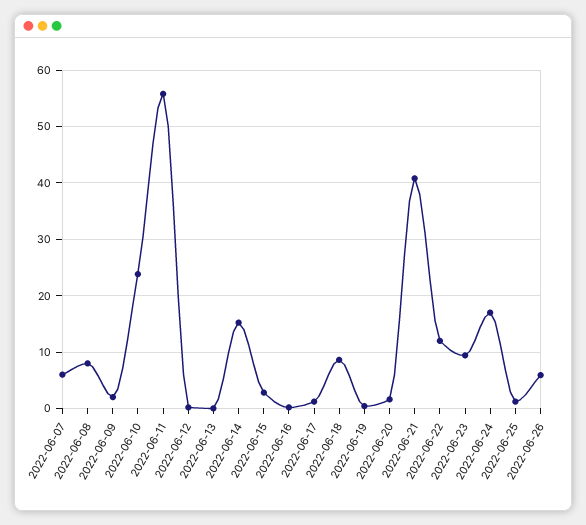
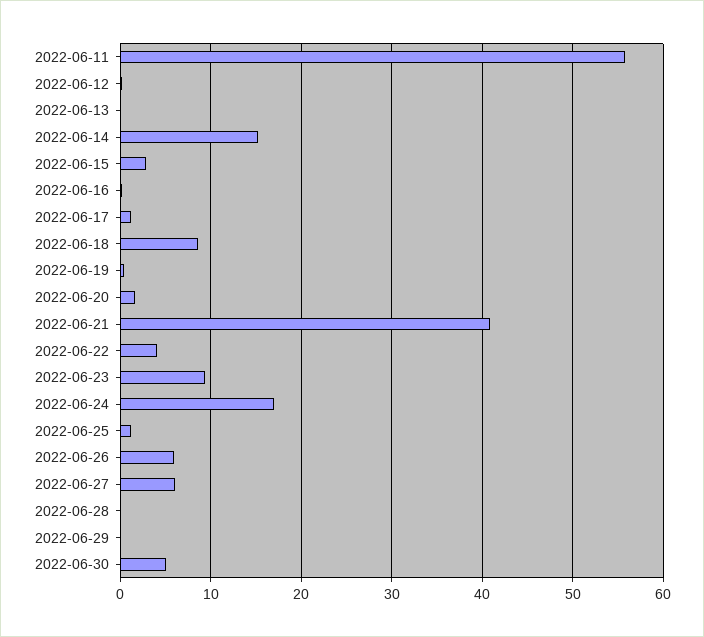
2022-06-07: 6 -> none
2022-06-08: 8 -> none
2022-06-09: 2 -> none
2022-06-10: 24 -> none
2022-06-22: 12 -> 4
2022-06-27: none -> 6
2022-06-28: none -> 0
2022-06-29: none -> 0
2022-06-30: none -> 5

